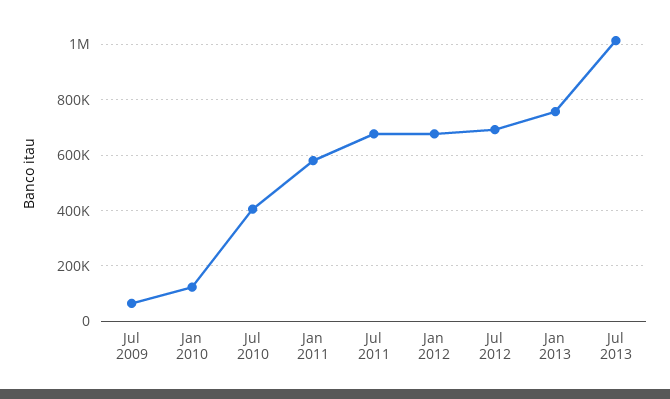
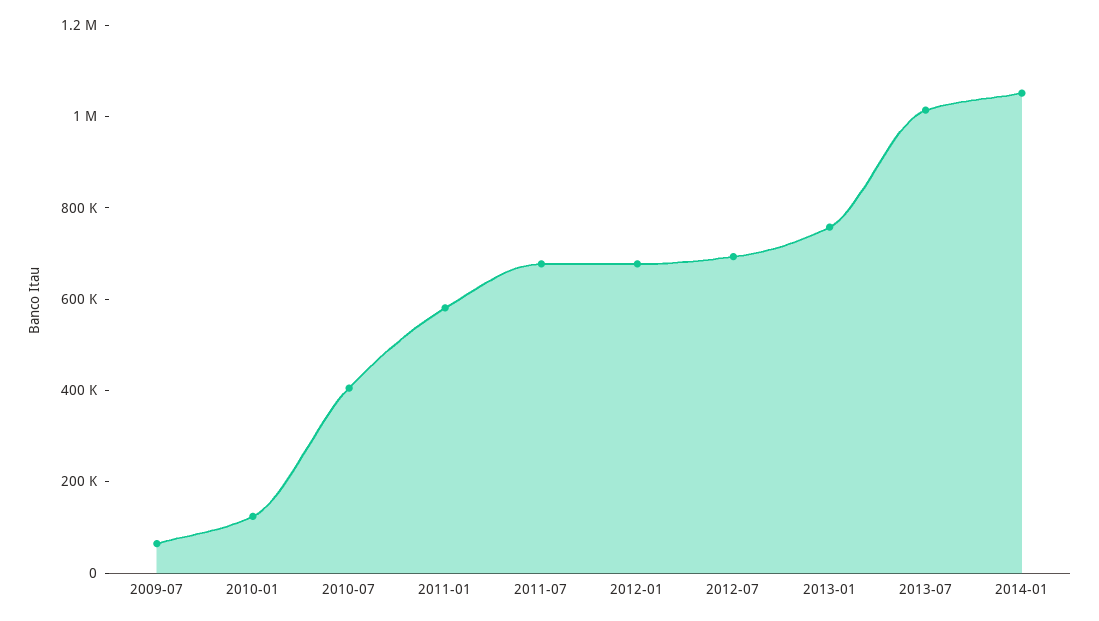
2014-01: none -> 1050000

